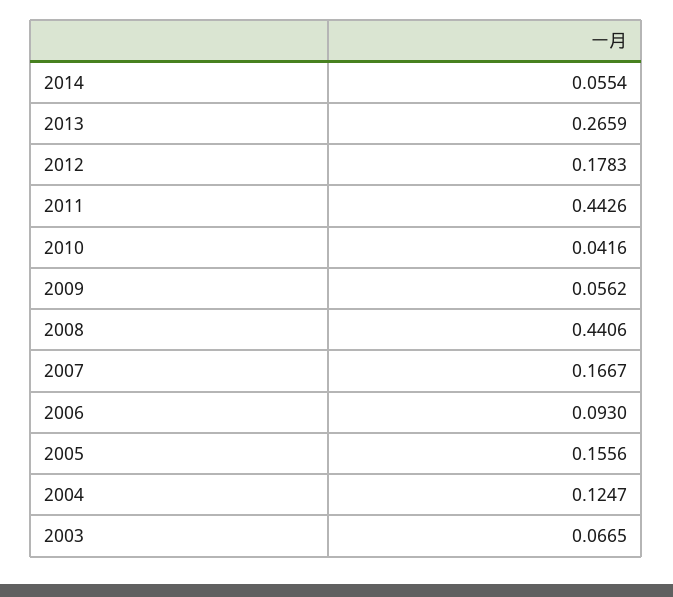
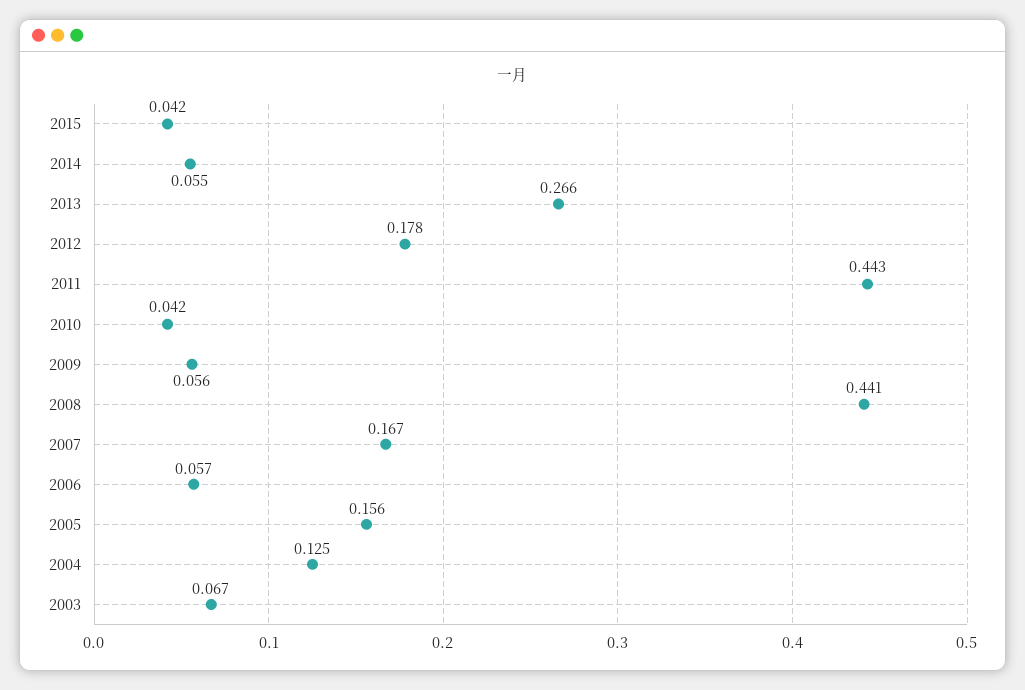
2006: 0.093 -> 0.057
2015: none -> 0.042

